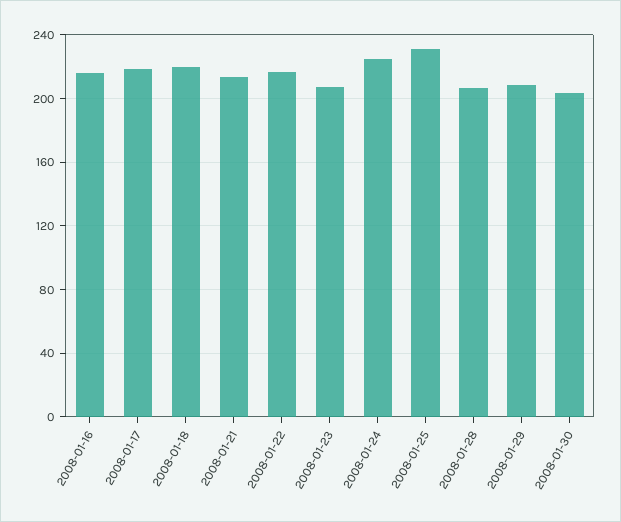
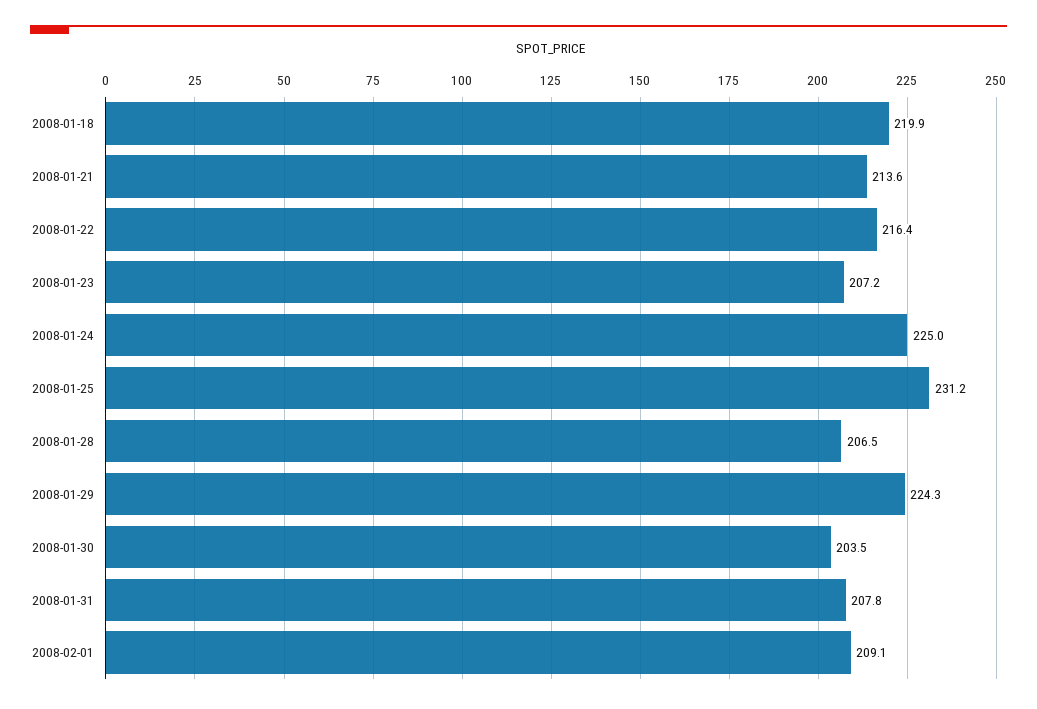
2008-01-16: 215 -> none
2008-01-17: 220 -> none
2008-01-29: 210 -> 224.3
2008-01-31: none -> 207.8
2008-02-01: none -> 209.1

